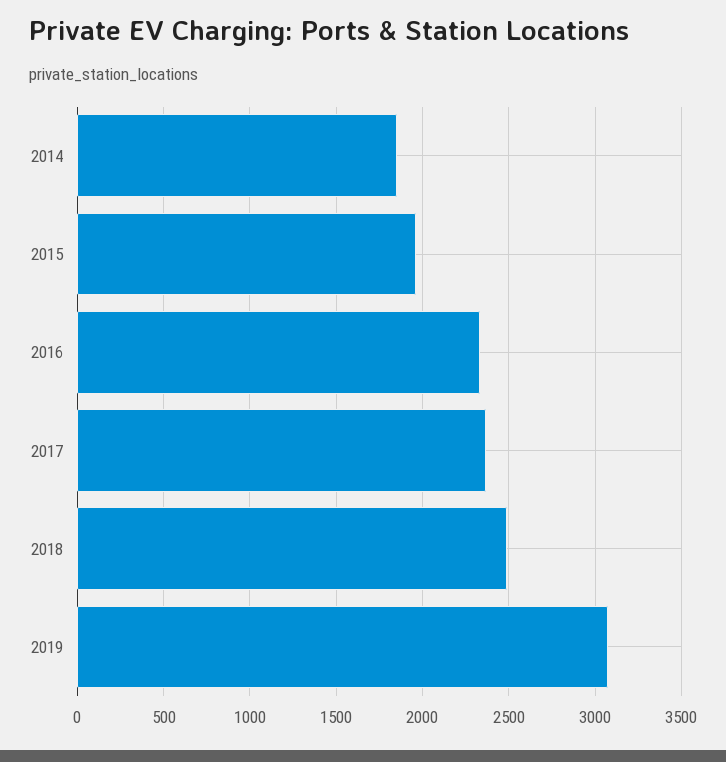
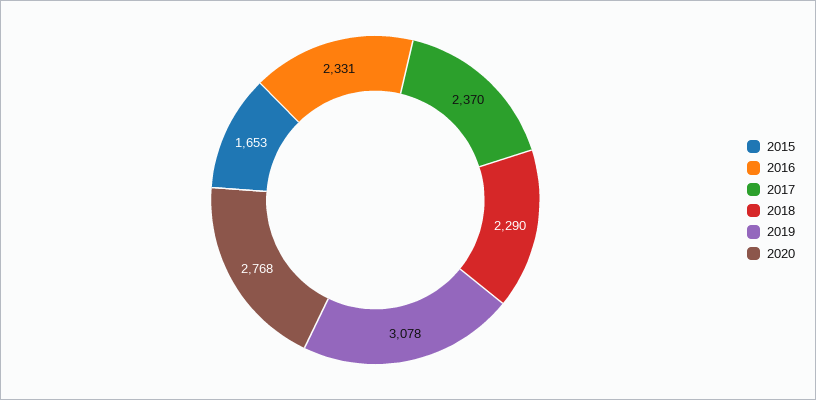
2014: 1850 -> none
2015: 1950 -> 1653
2018: 2500 -> 2290
2020: none -> 2768

